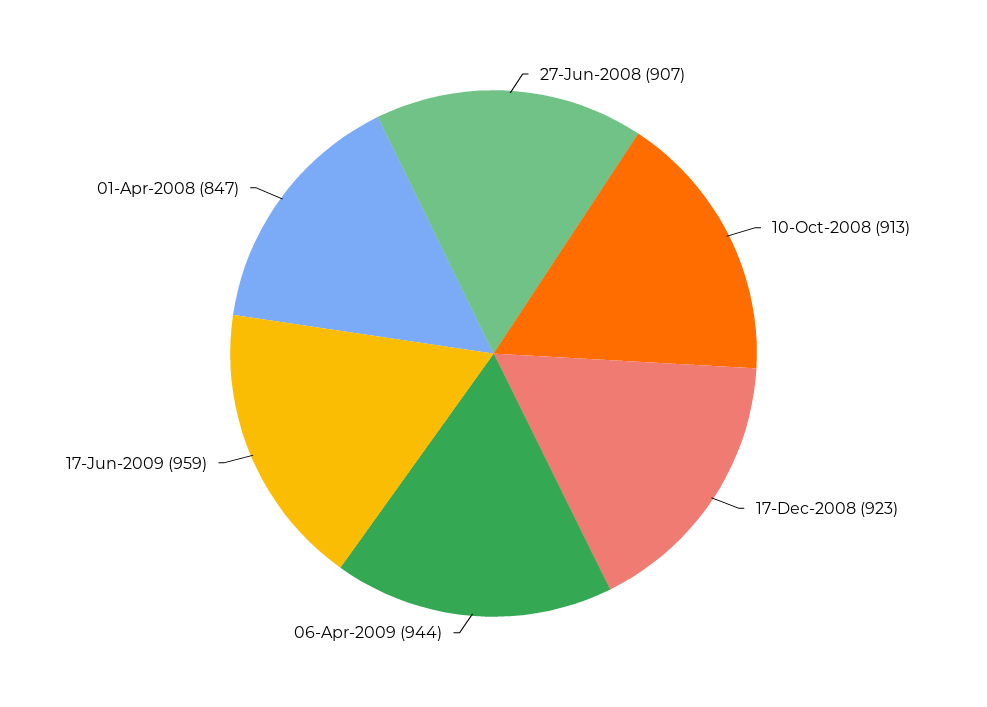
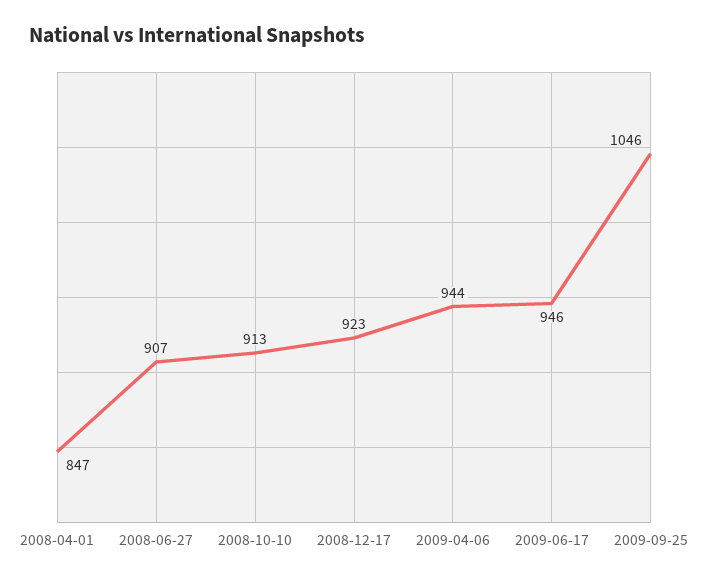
17-Jun-2009: 959 -> 946
2009-09-25: none -> 1046

